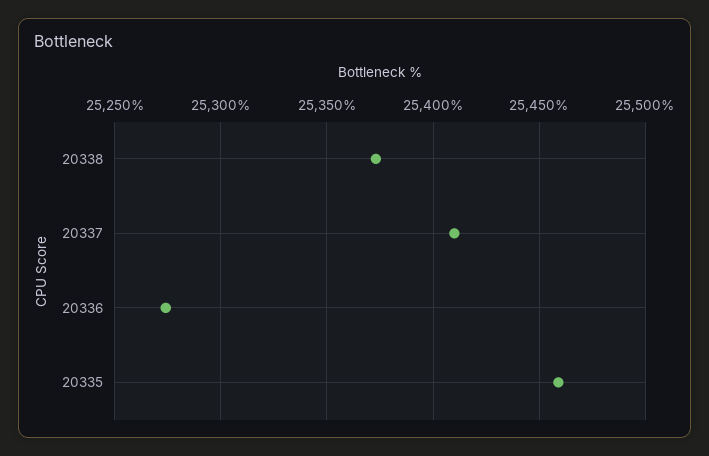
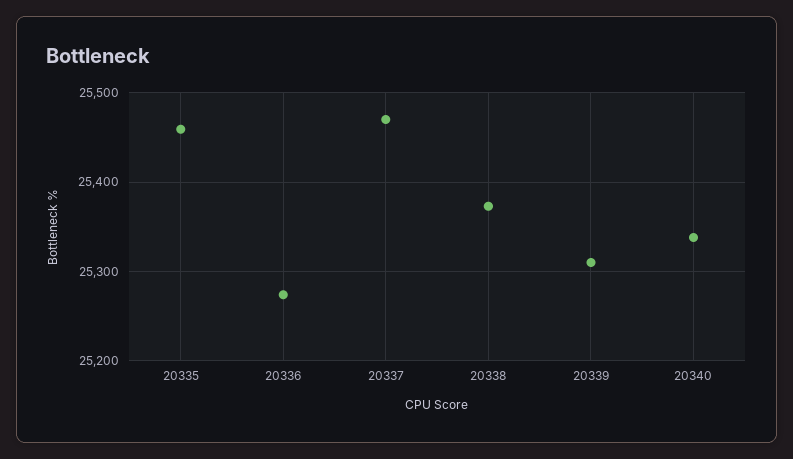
20337: 25410 -> 25470
20339: none -> 25310
20340: none -> 25340

